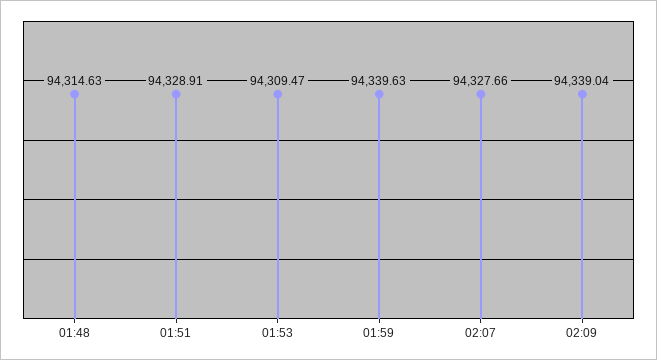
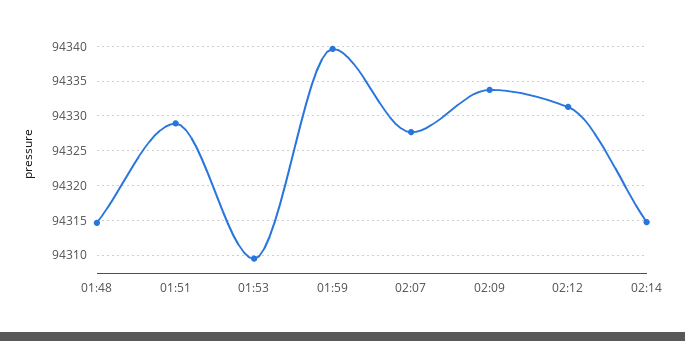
02:09: 94339.04 -> 94334
02:12: none -> 94331
02:14: none -> 94315

